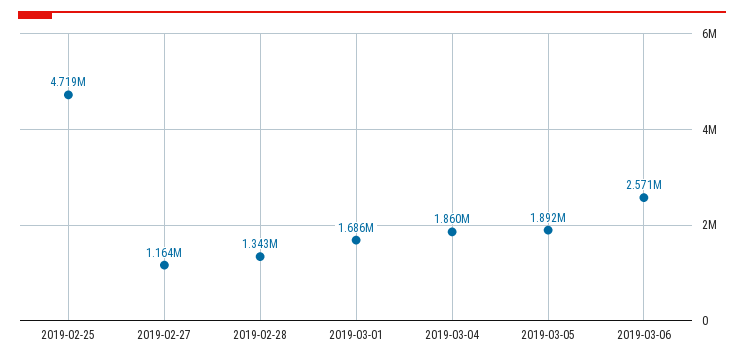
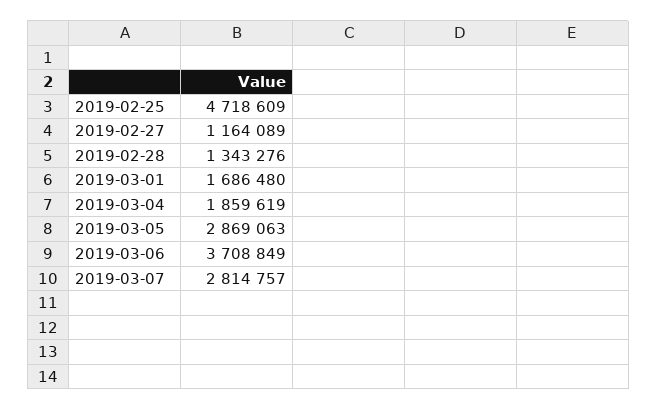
2019-03-05: 1892000 -> 2869063
2019-03-06: 2571000 -> 3708849
2019-03-07: none -> 2814757

